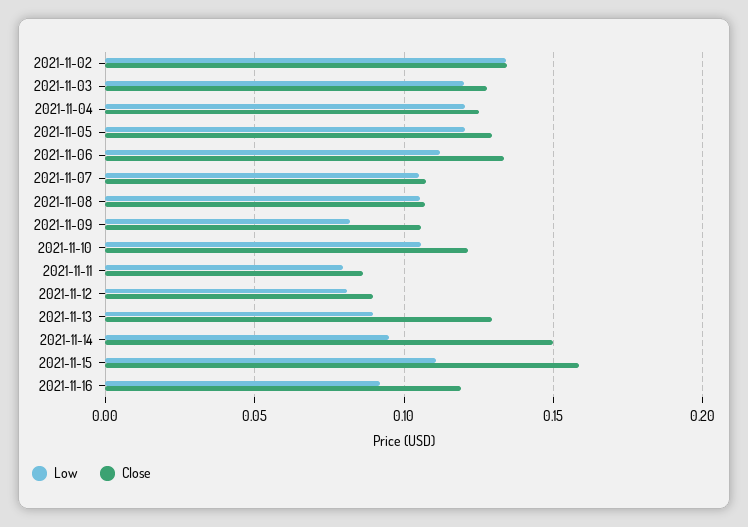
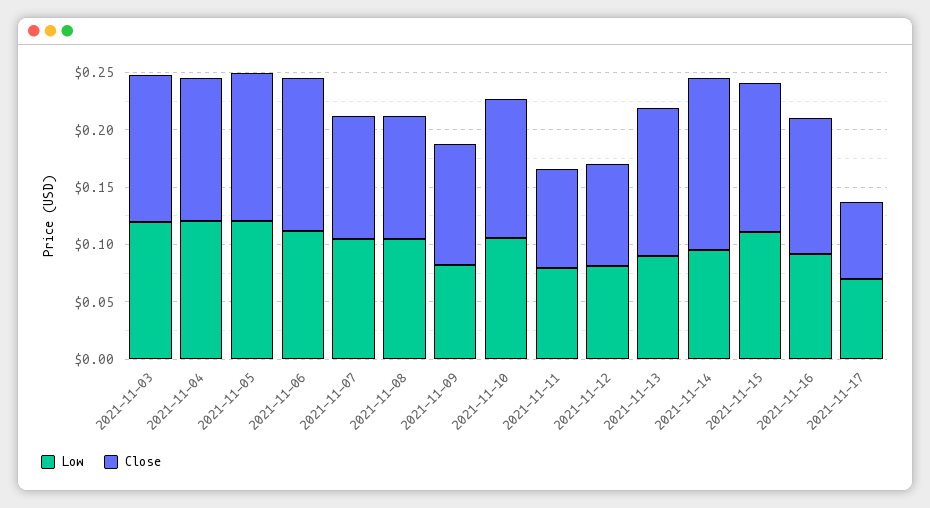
Low, 2021-11-02: 0.135 -> none
Close, 2021-11-02: 0.135 -> none
Close, 2021-11-15: 0.16 -> 0.13
Low, 2021-11-17: none -> 0.07
Close, 2021-11-17: none -> 0.07

